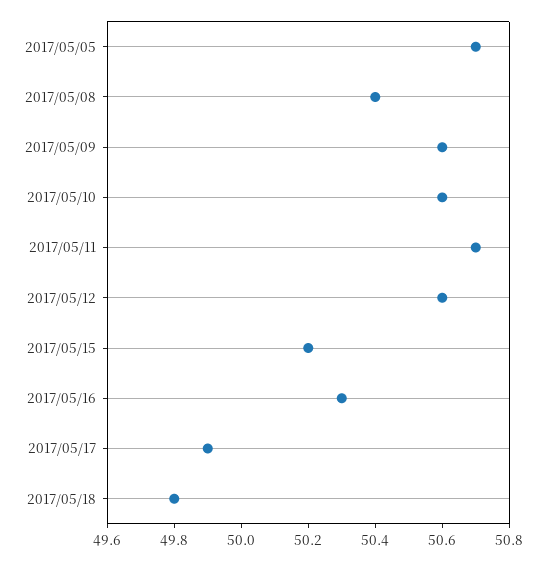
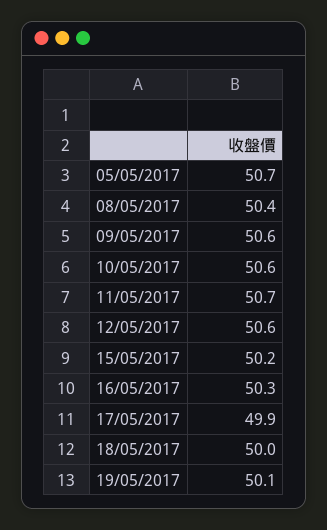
2017/05/18: 49.8 -> 50
19/05/2017: none -> 50.1

